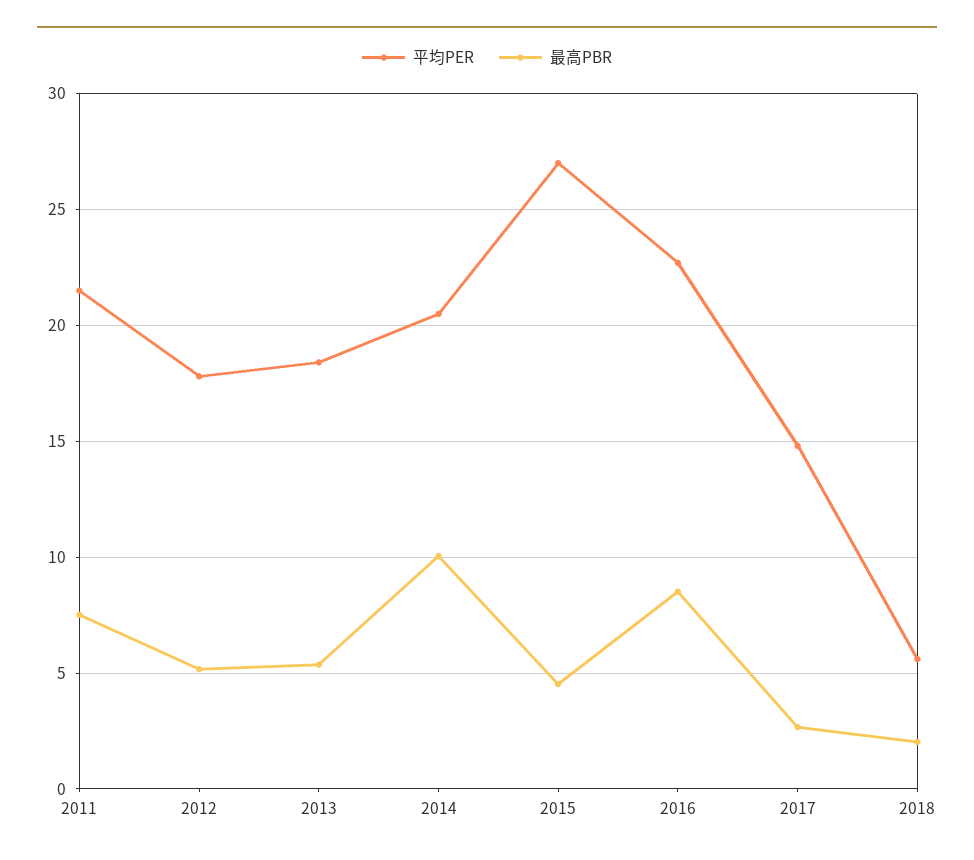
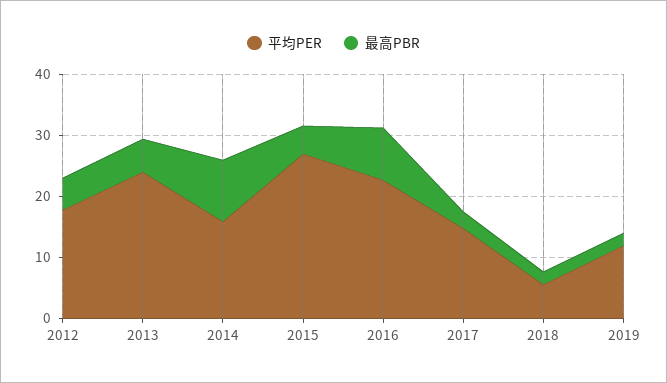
平均PER, 2011: 21.5 -> none
最高PBR, 2011: 7.5 -> none
平均PER, 2013: 18.5 -> 24
平均PER, 2014: 20.5 -> 16
平均PER, 2019: none -> 12
最高PBR, 2019: none -> 2

